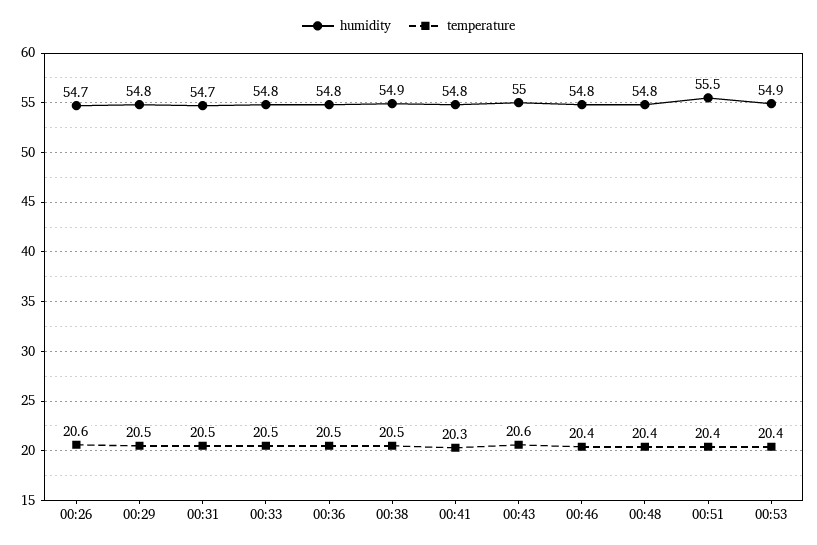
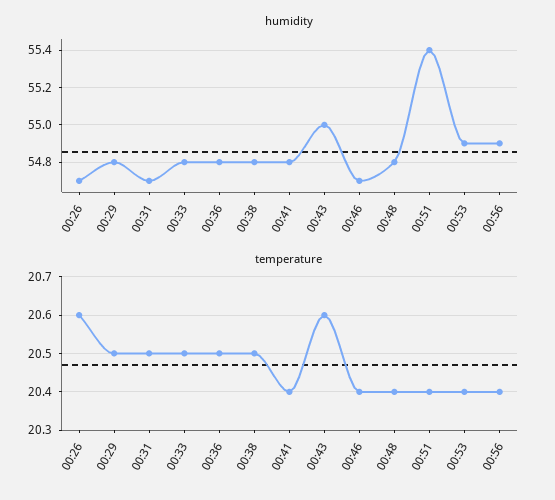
humidity, 00:38: 54.9 -> 54.8
temperature, 00:41: 20.3 -> 20.4
humidity, 00:46: 54.8 -> 54.7
humidity, 00:51: 55.5 -> 55.4
humidity, 00:56: none -> 54.9
temperature, 00:56: none -> 20.4

